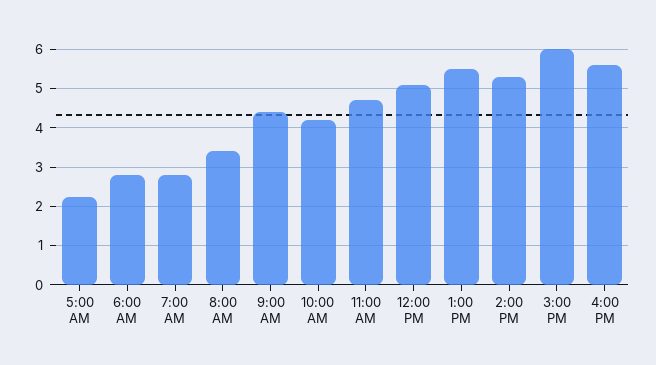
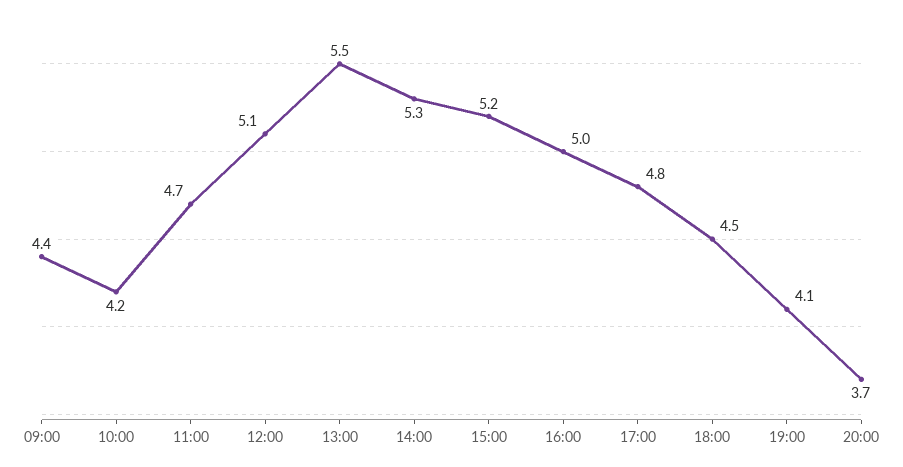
5:00 AM: 2.2 -> none
6:00 AM: 2.8 -> none
7:00 AM: 2.8 -> none
8:00 AM: 3.4 -> none
3:00 PM: 6 -> 5.2
4:00 PM: 5.6 -> 5
17:00: none -> 4.8
18:00: none -> 4.5
19:00: none -> 4.1
20:00: none -> 3.7

